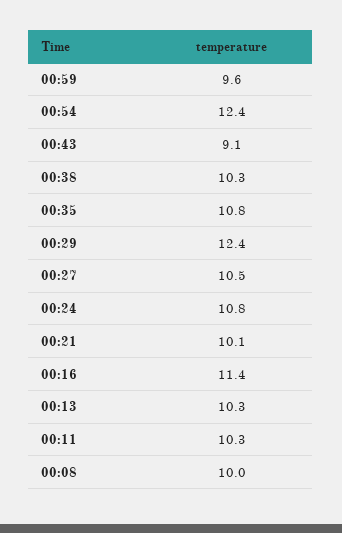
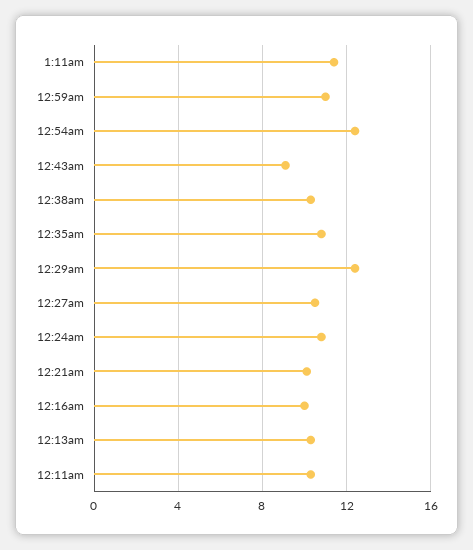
00:59: 9.6 -> 11
00:16: 11.4 -> 10
00:08: 10 -> none
1:11am: none -> 11.5

